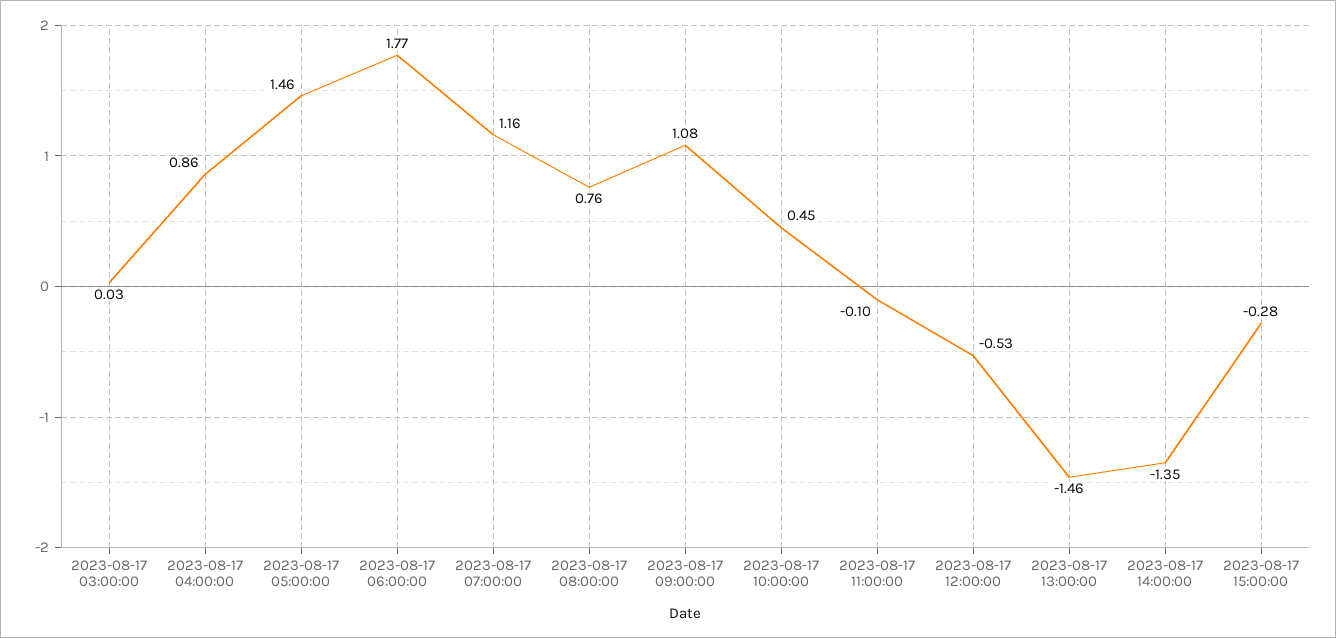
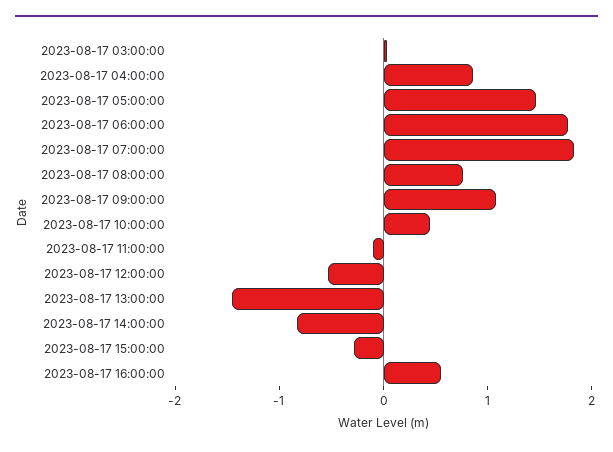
2023-08-17 07:00:00: 1.16 -> 1.8
2023-08-17 14:00:00: -1.35 -> -0.8
2023-08-17 16:00:00: none -> 0.6

